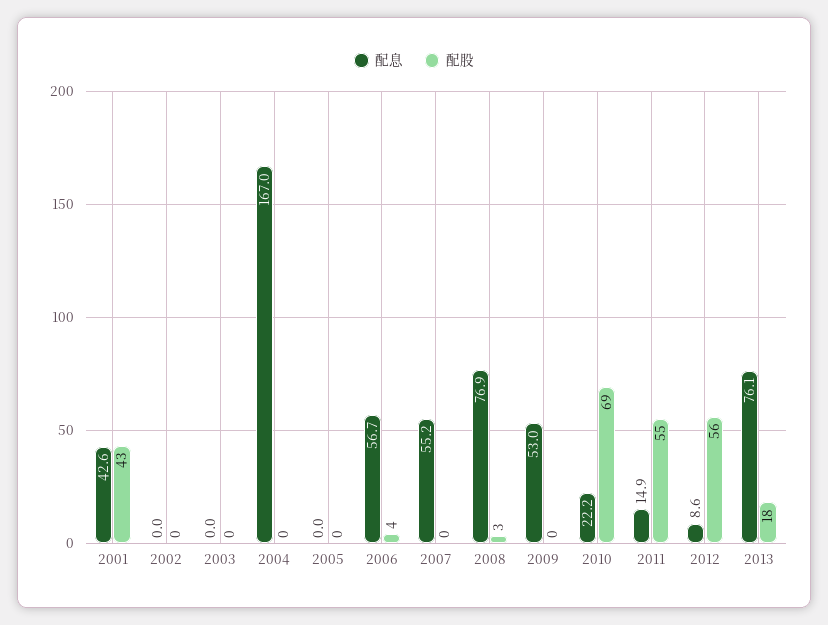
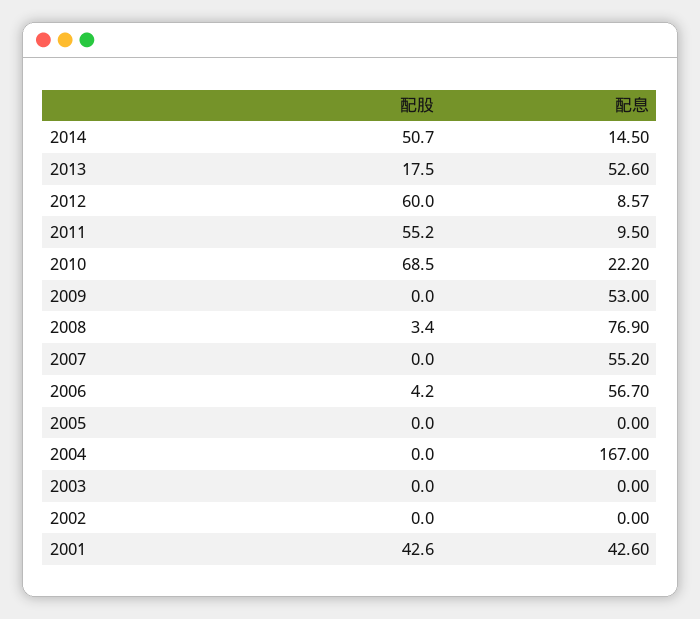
配息, 2011: 14.9 -> 9.5
配股, 2012: 56 -> 60
配息, 2013: 76.1 -> 52.6
配股, 2014: none -> 50.7
配息, 2014: none -> 14.5

